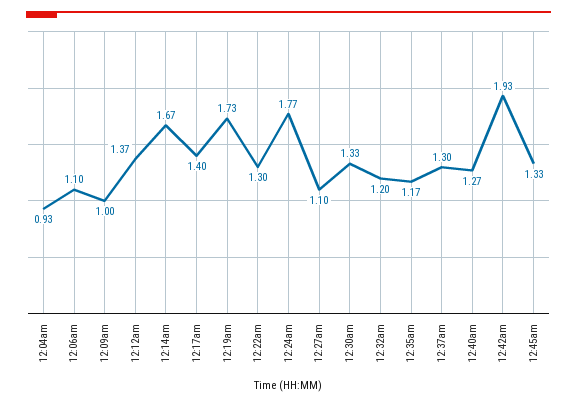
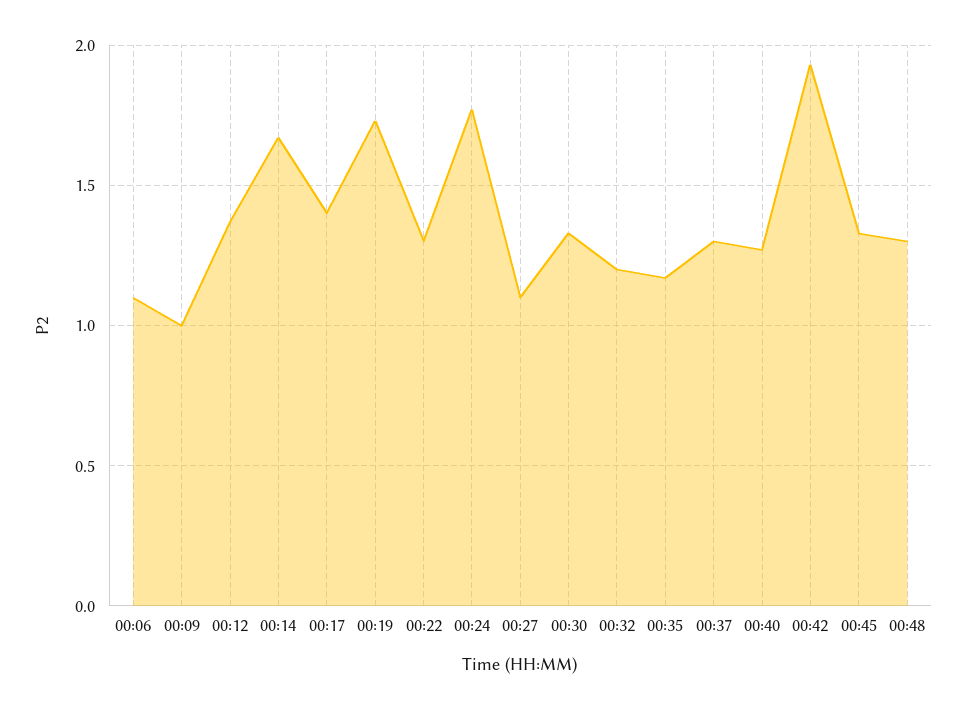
12:04am: 0.93 -> none
00:48: none -> 1.3

